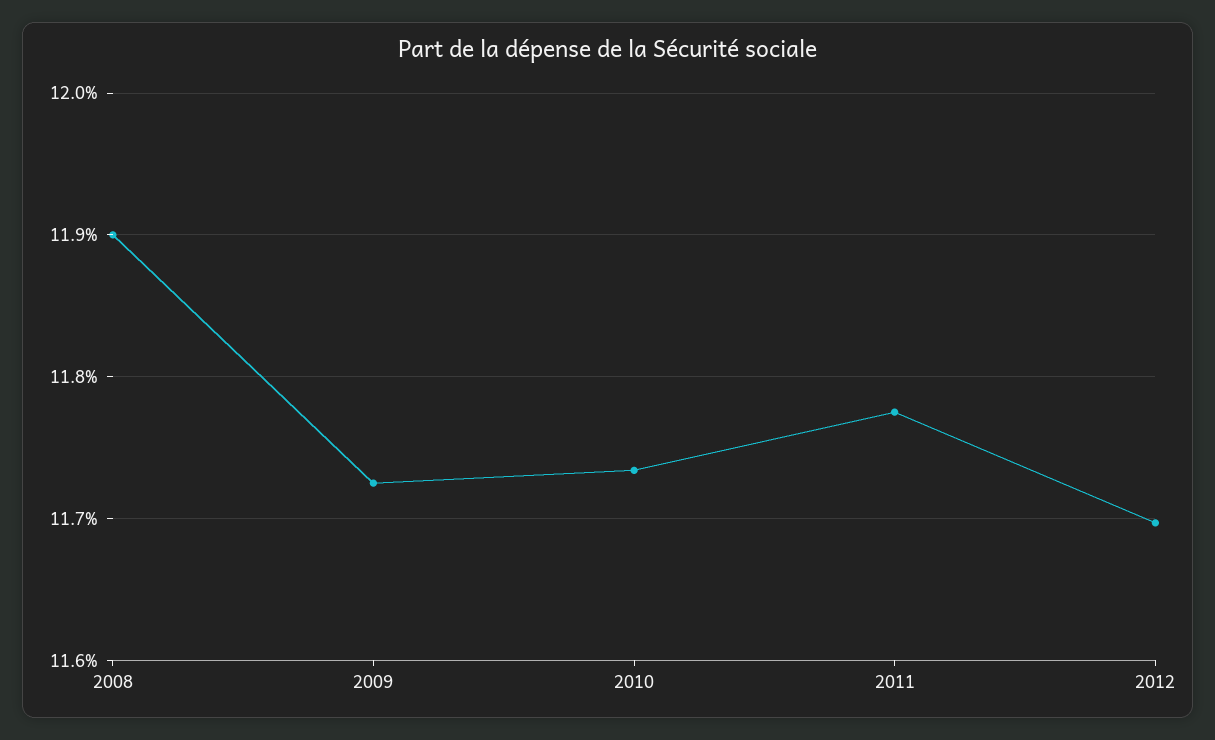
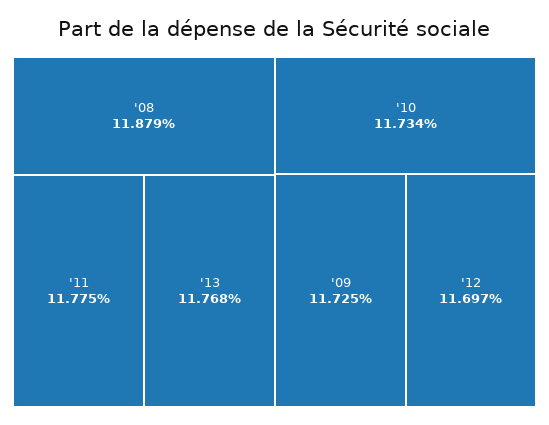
2008: 11.9 -> 11.879
'13: none -> 11.768

